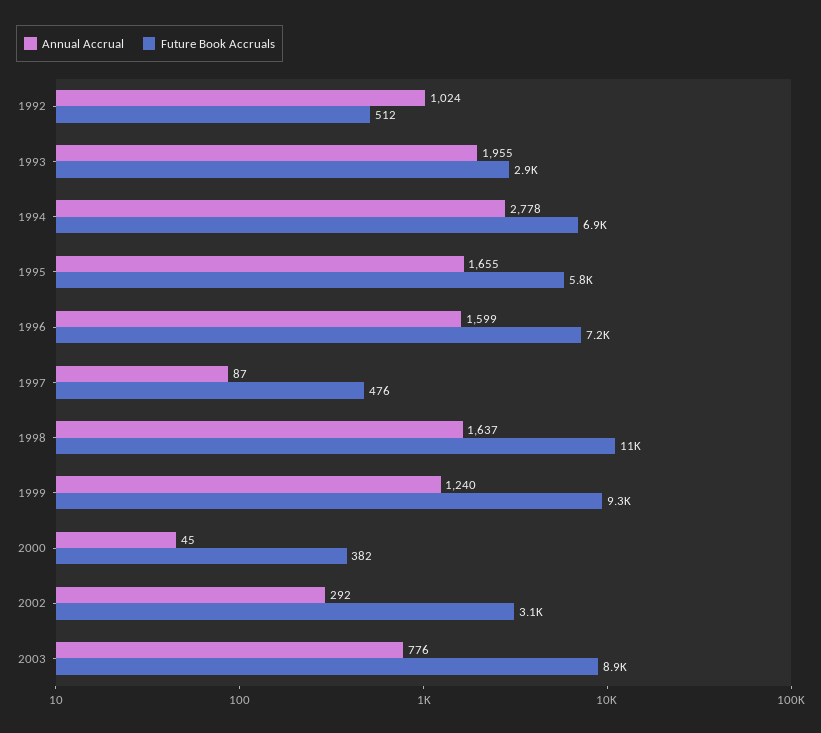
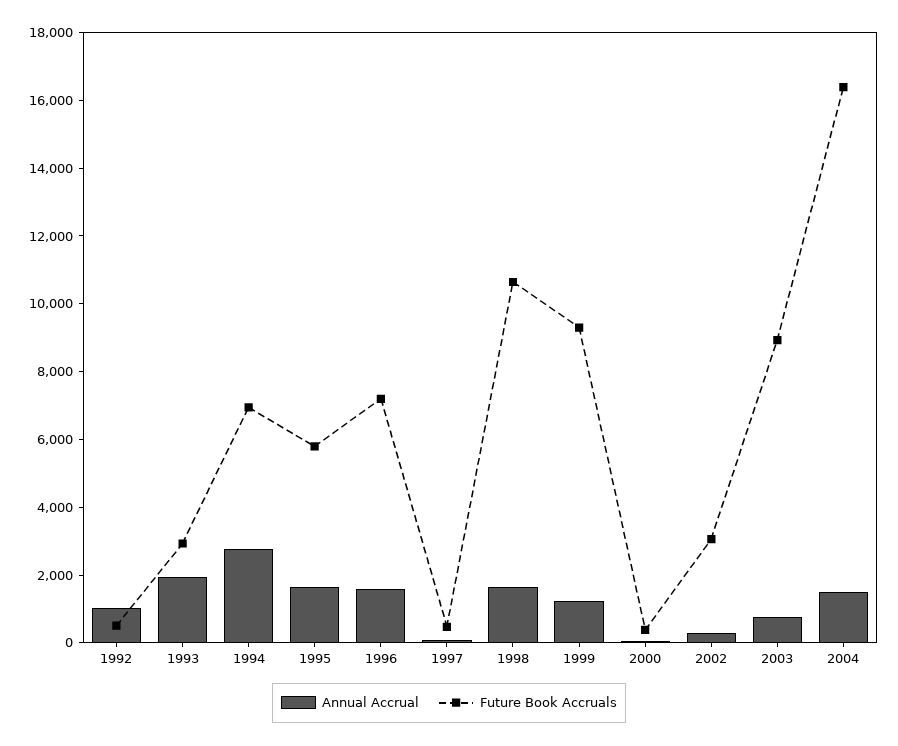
Annual Accrual, 2004: none -> 1500
Future Book Accruals, 2004: none -> 16500

